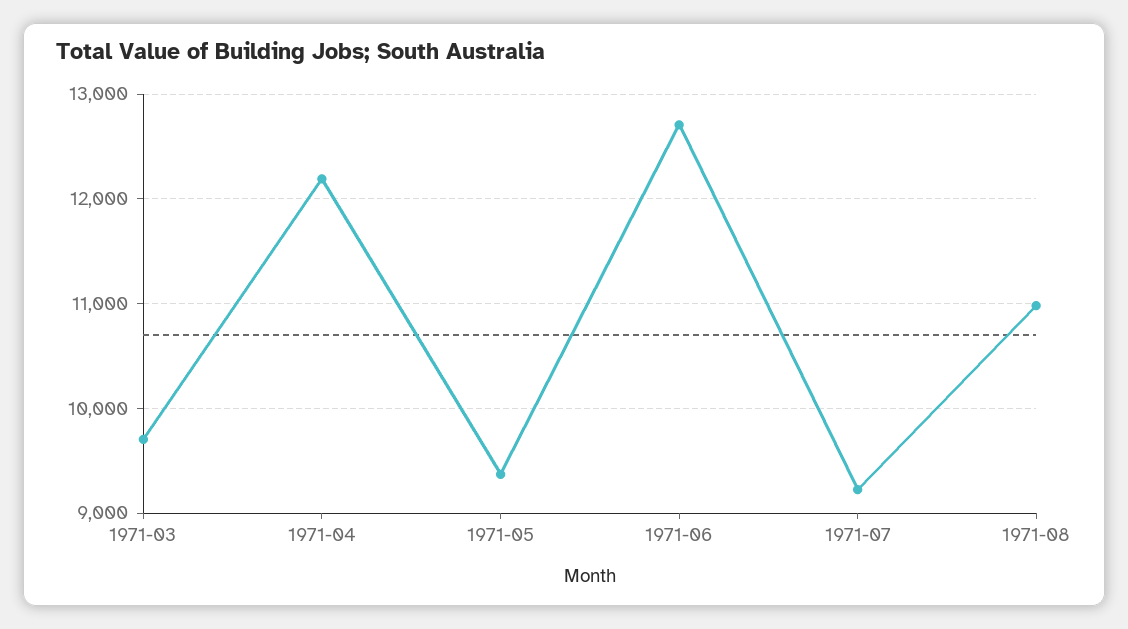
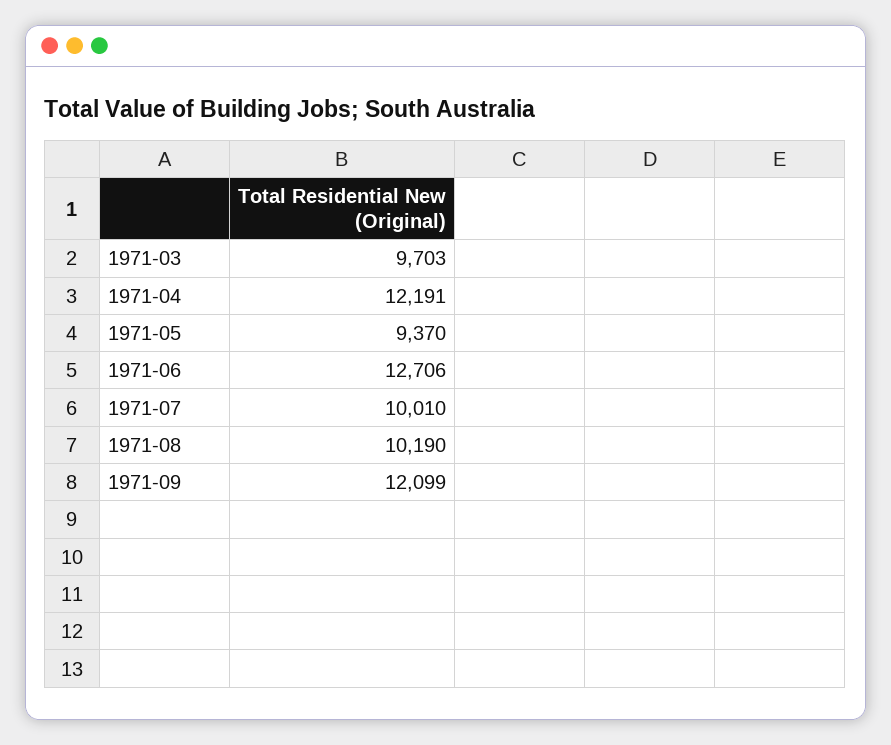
1971-07: 9200 -> 10010
1971-08: 11000 -> 10190
1971-09: none -> 12099

